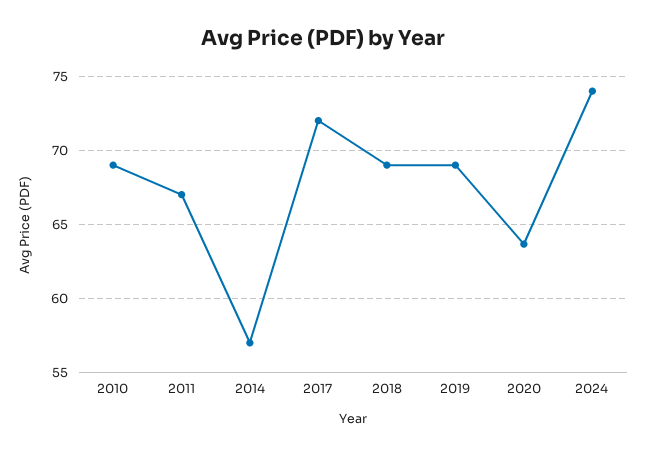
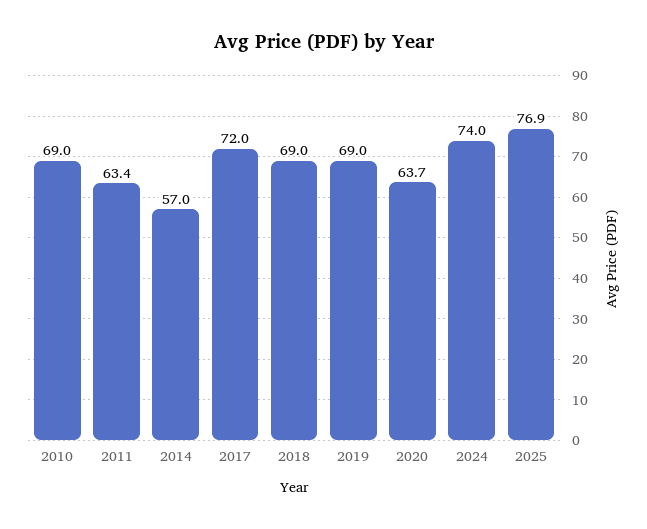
2011: 67 -> 63.4
2025: none -> 76.9

